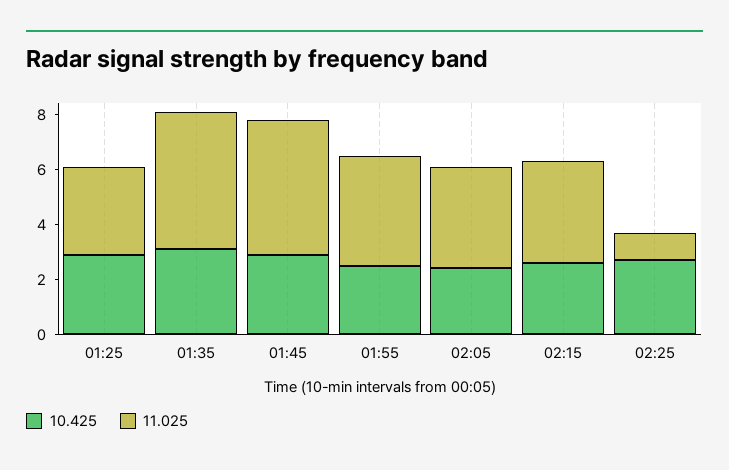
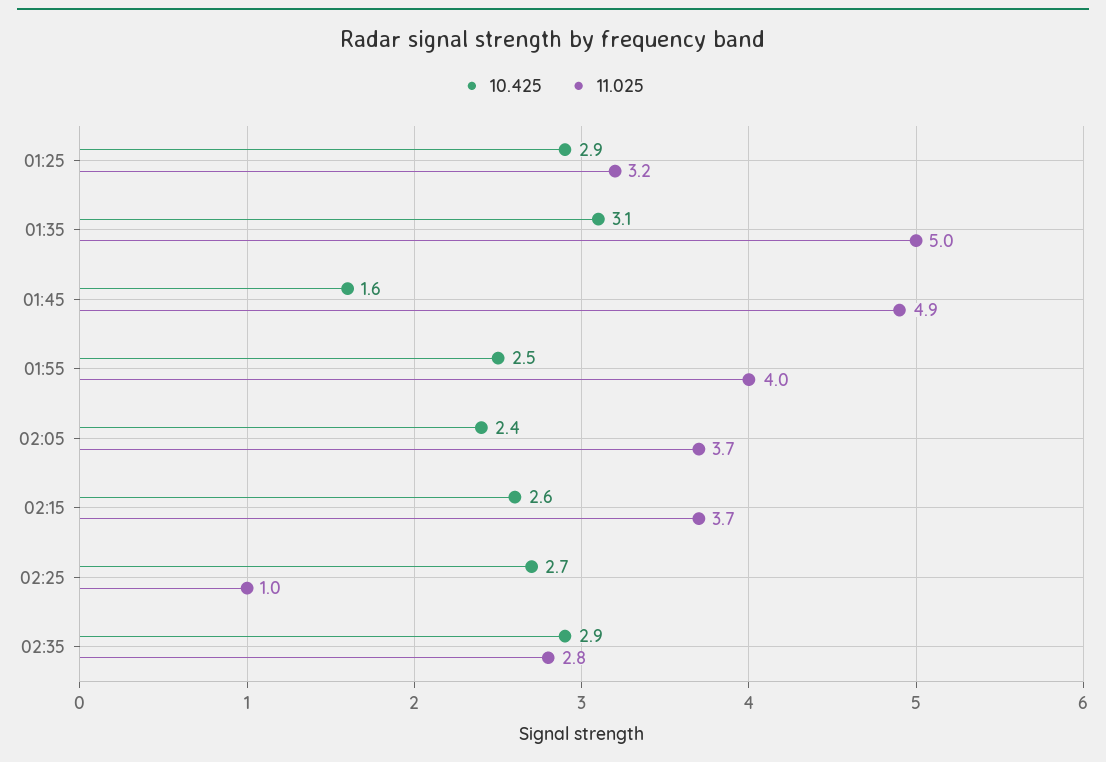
10.425, 01:45: 3 -> 1.6
10.425, 02:35: none -> 2.9
11.025, 02:35: none -> 2.8

